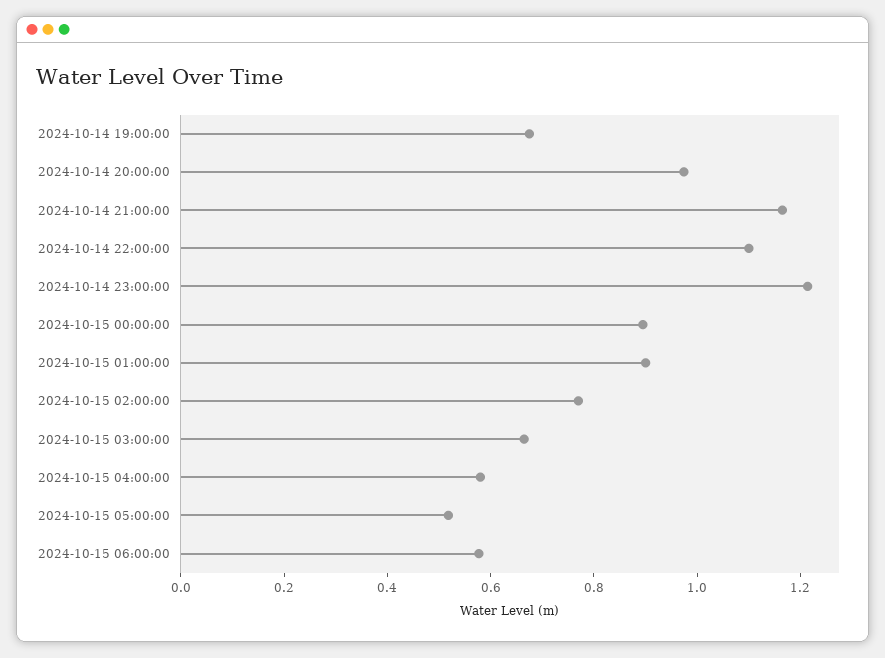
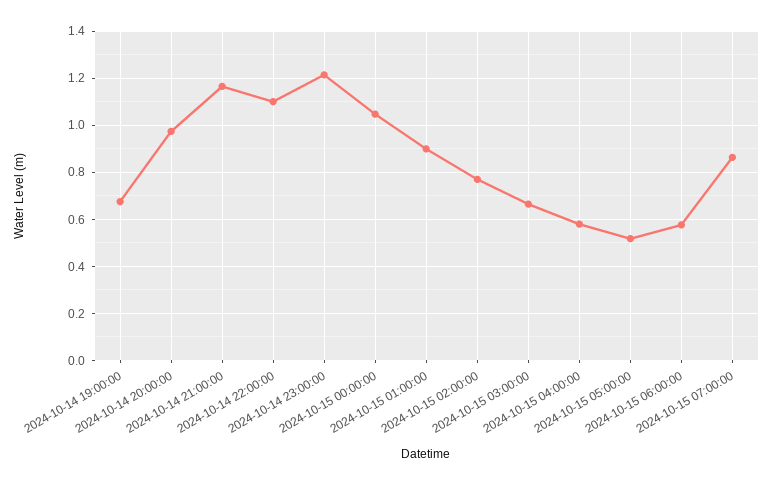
2024-10-15 00:00:00: 0.9 -> 1.05
2024-10-15 07:00:00: none -> 0.85

